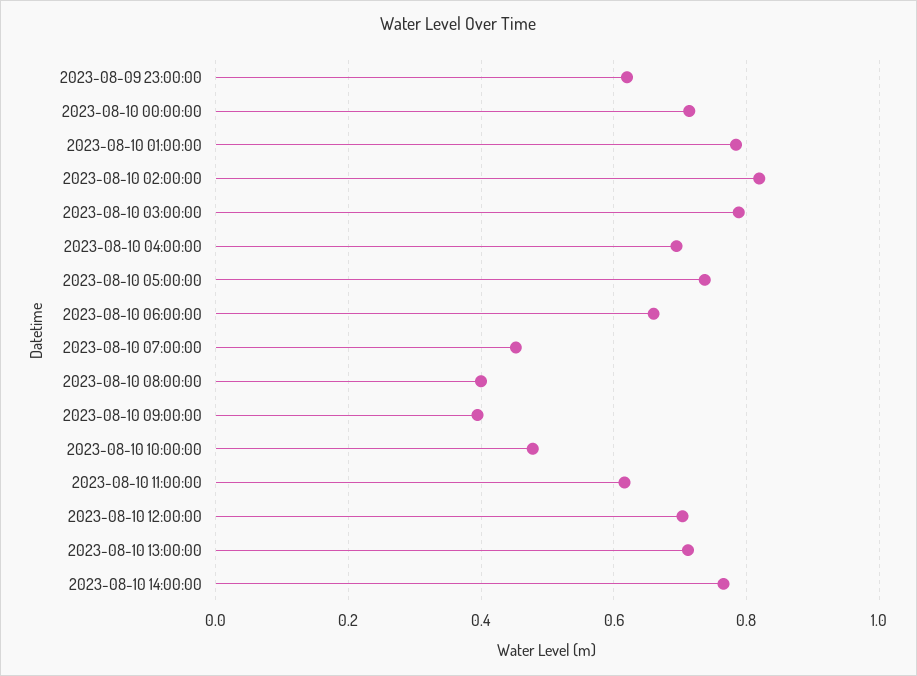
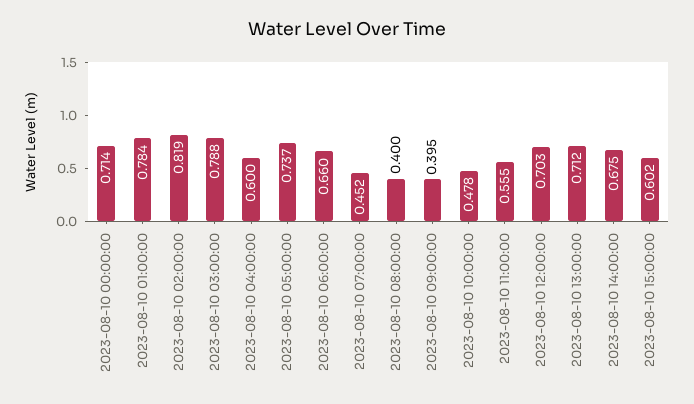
2023-08-09 23:00:00: 0.62 -> none
2023-08-10 04:00:00: 0.7 -> 0.6
2023-08-10 11:00:00: 0.62 -> 0.555
2023-08-10 14:00:00: 0.76 -> 0.675
2023-08-10 15:00:00: none -> 0.602

